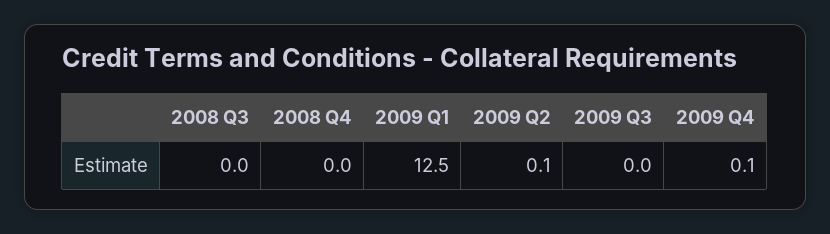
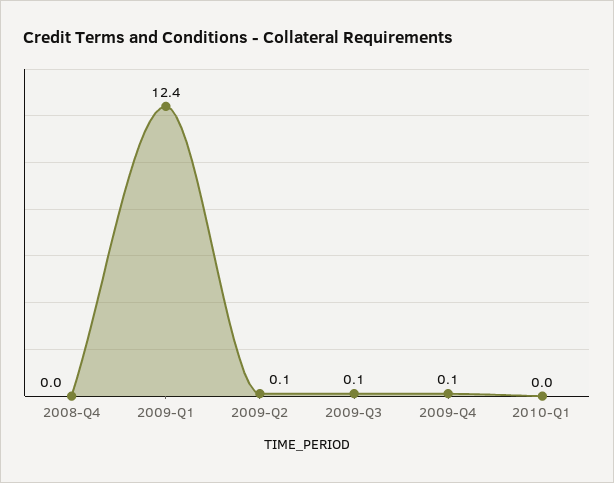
2008 Q3: 0 -> none
2009 Q1: 12.5 -> 12.4
2009 Q3: 0 -> 0.1
2010-Q1: none -> 0

